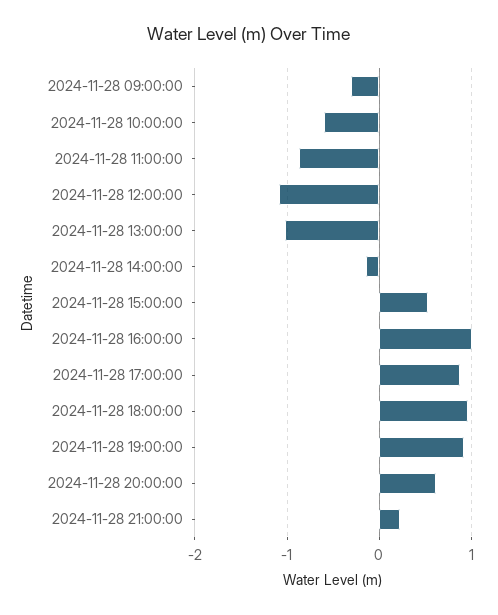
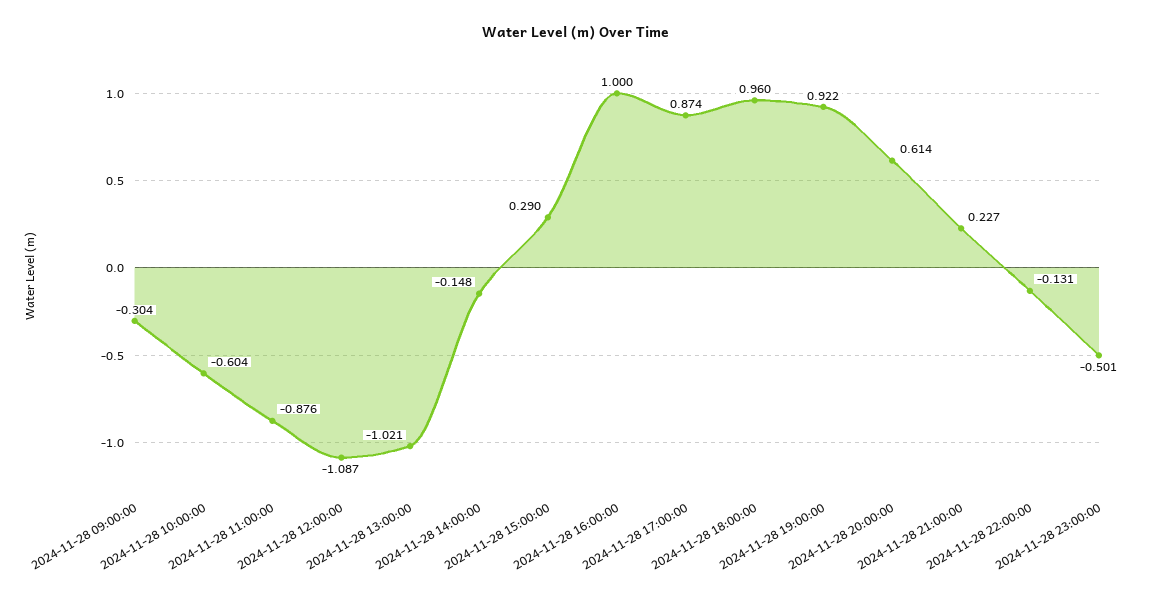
2024-11-28 15:00:00: 0.5 -> 0.29
2024-11-28 22:00:00: none -> -0.131
2024-11-28 23:00:00: none -> -0.501

